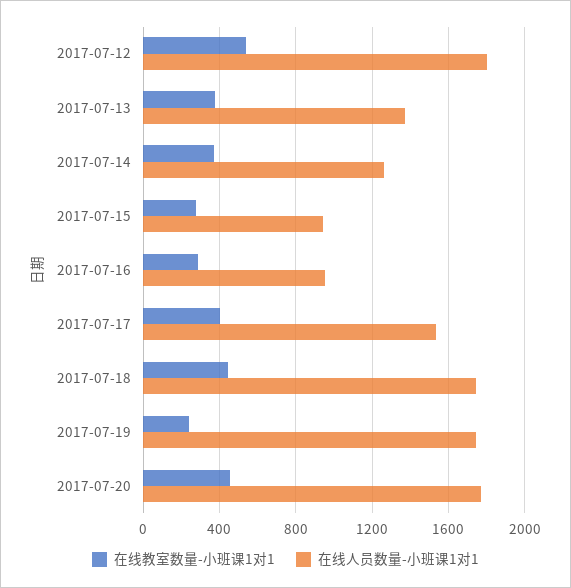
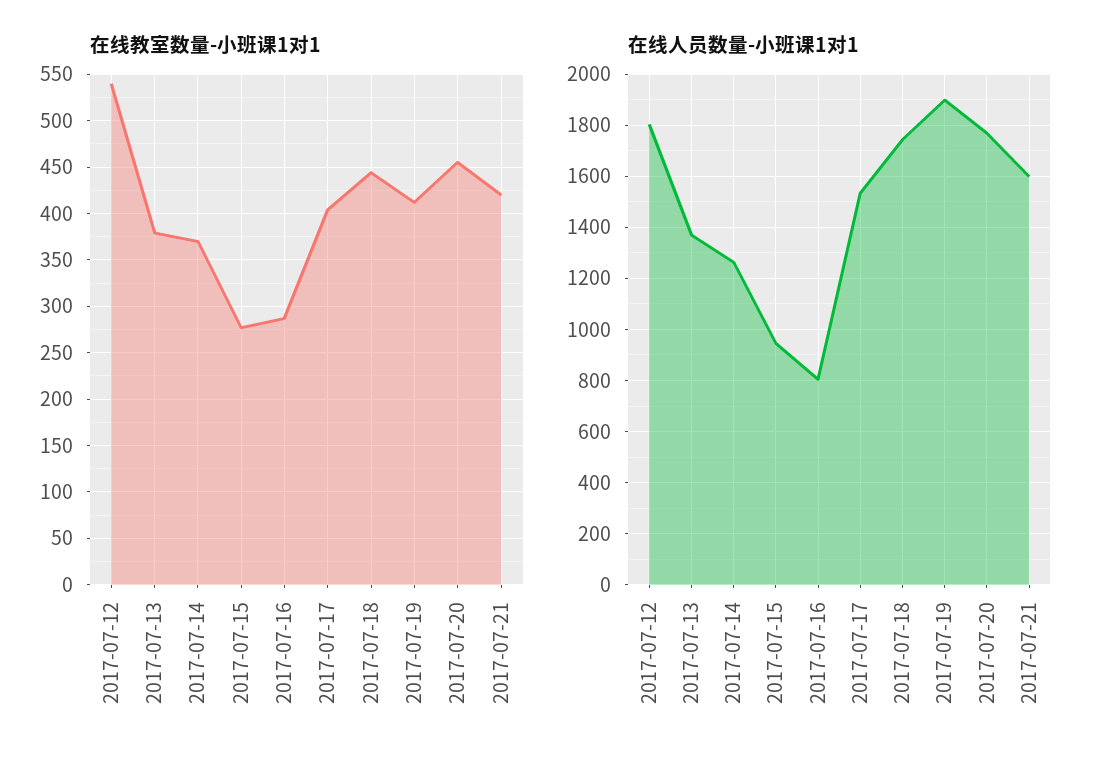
在线人员数量-小班课1对1, 2017-07-16: 950 -> 800
在线教室数量-小班课1对1, 2017-07-19: 250 -> 410
在线人员数量-小班课1对1, 2017-07-19: 1750 -> 1900
在线教室数量-小班课1对1, 2017-07-21: none -> 420
在线人员数量-小班课1对1, 2017-07-21: none -> 1600

